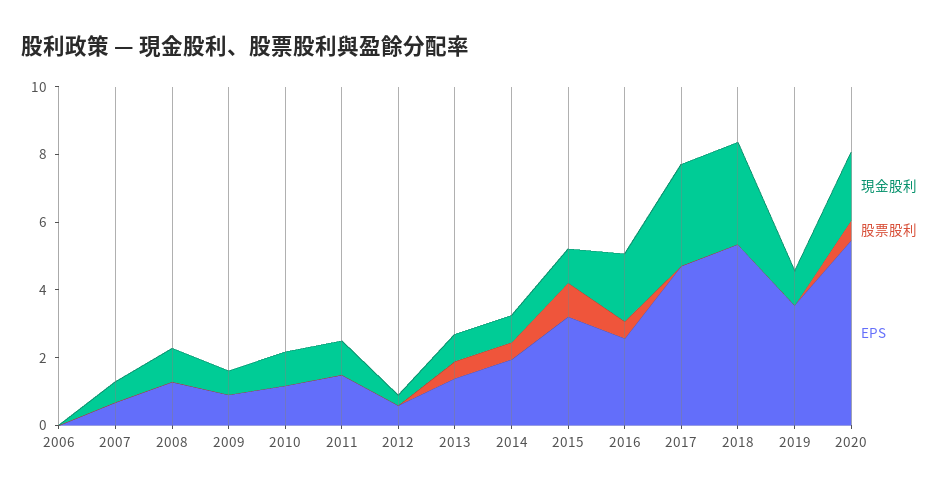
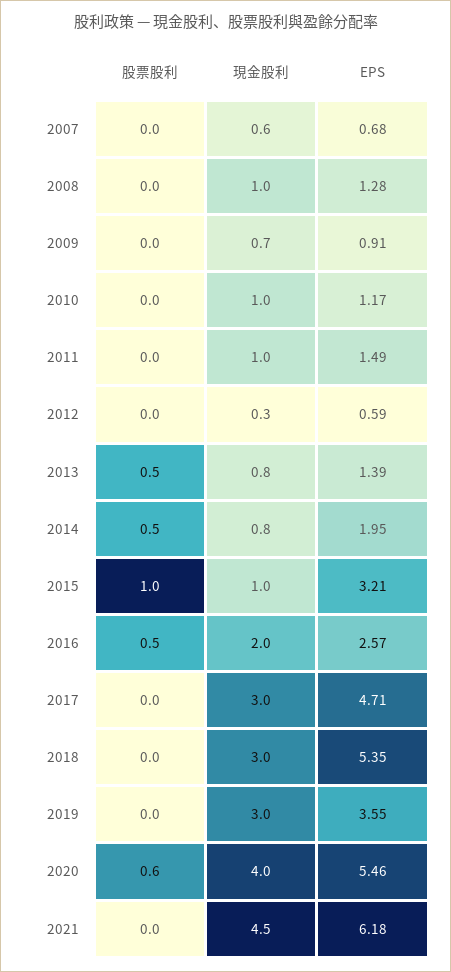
現金股利, 2006: 0 -> none
股票股利, 2006: 0 -> none
EPS, 2006: 0 -> none
現金股利, 2019: 1 -> 3
現金股利, 2020: 2 -> 4
股票股利, 2021: none -> 0
現金股利, 2021: none -> 4.5
EPS, 2021: none -> 6.18

